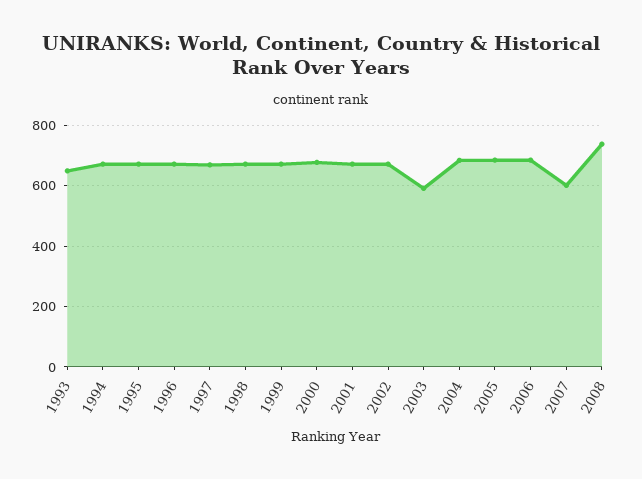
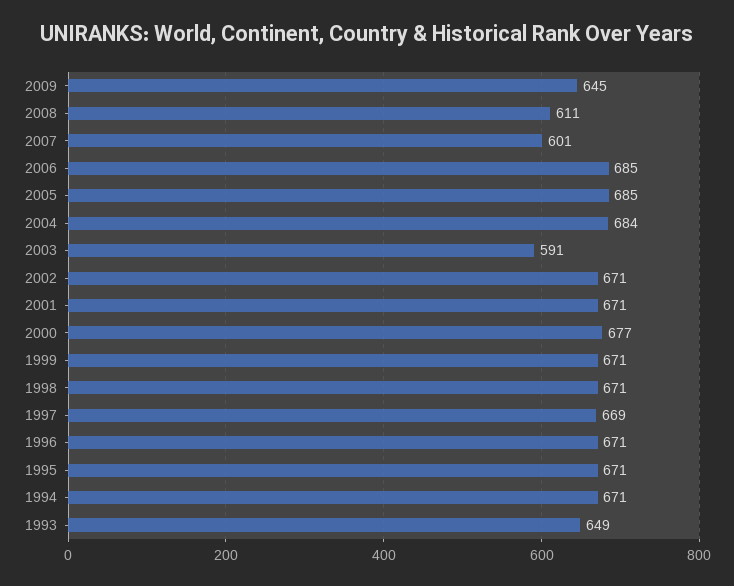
2008: 740 -> 611
2009: none -> 645

